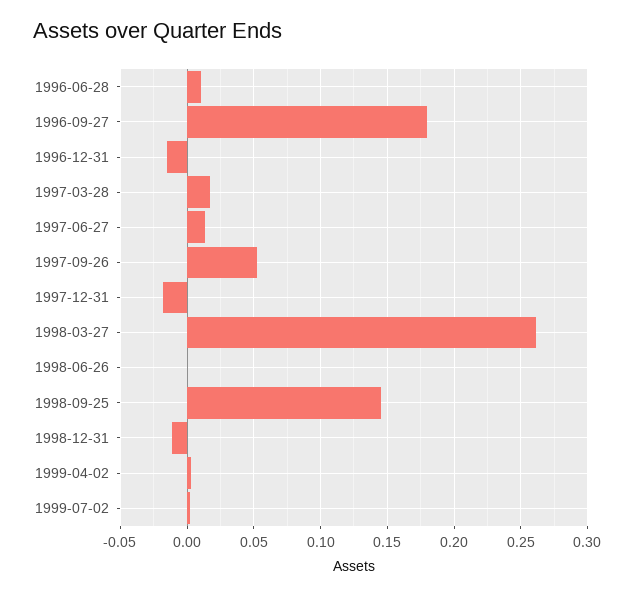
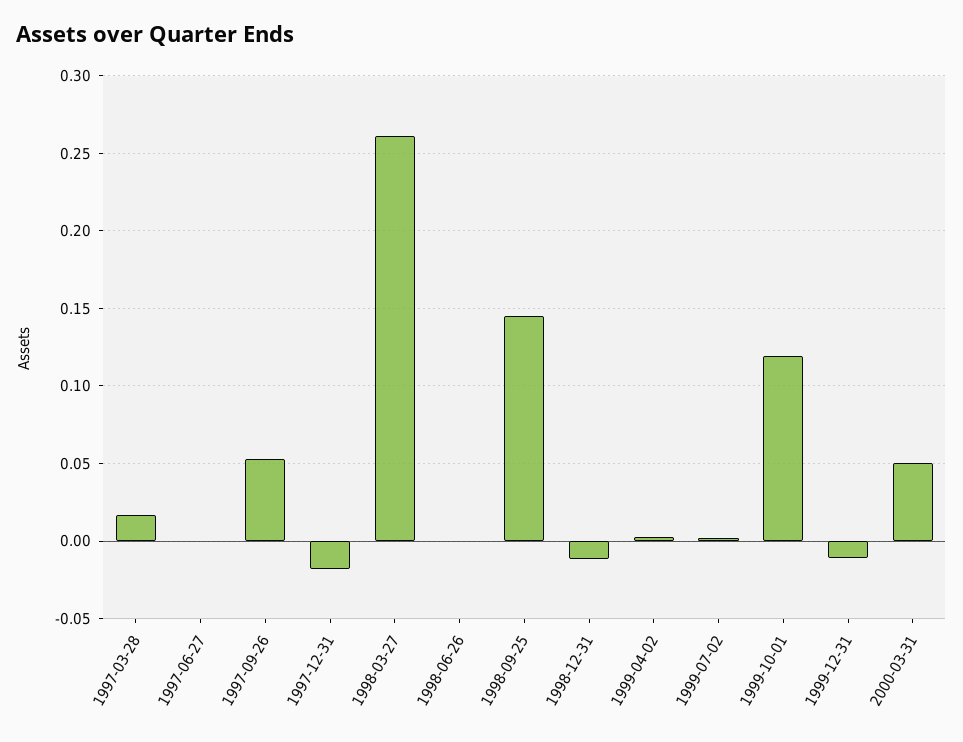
1996-06-28: 0.01 -> none
1996-09-27: 0.18 -> none
1996-12-31: -0.015 -> none
1997-06-27: 0.015 -> 0
1999-10-01: none -> 0.12
1999-12-31: none -> -0.01
2000-03-31: none -> 0.05

